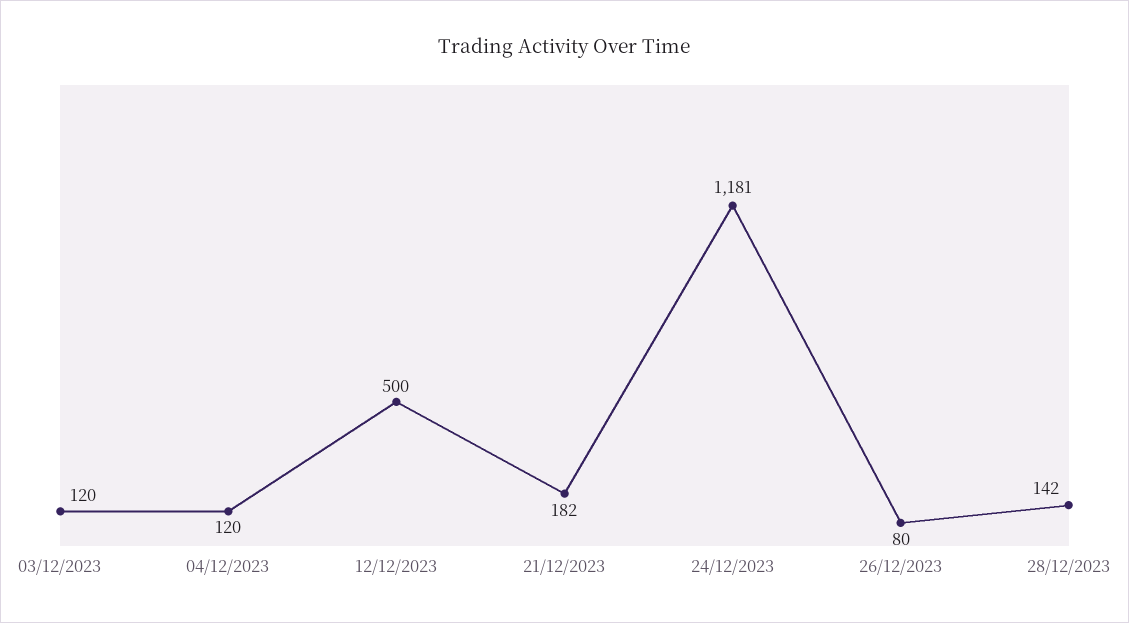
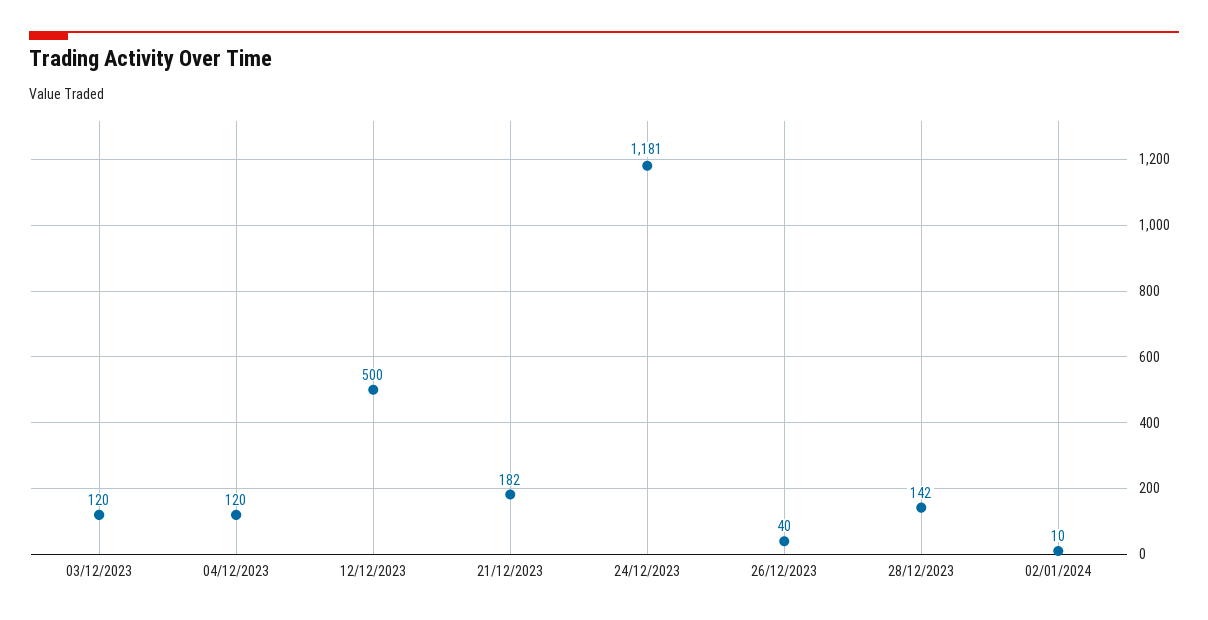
26/12/2023: 80 -> 40
02/01/2024: none -> 10

